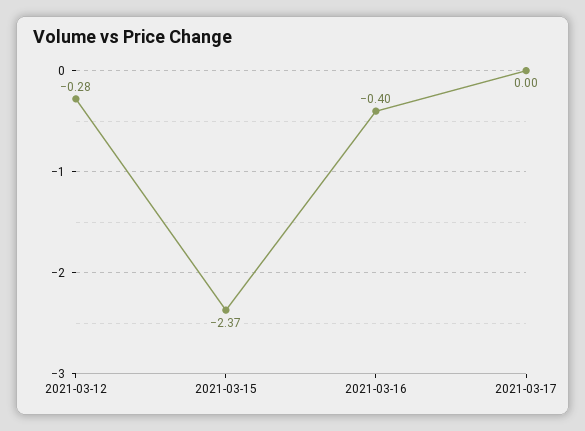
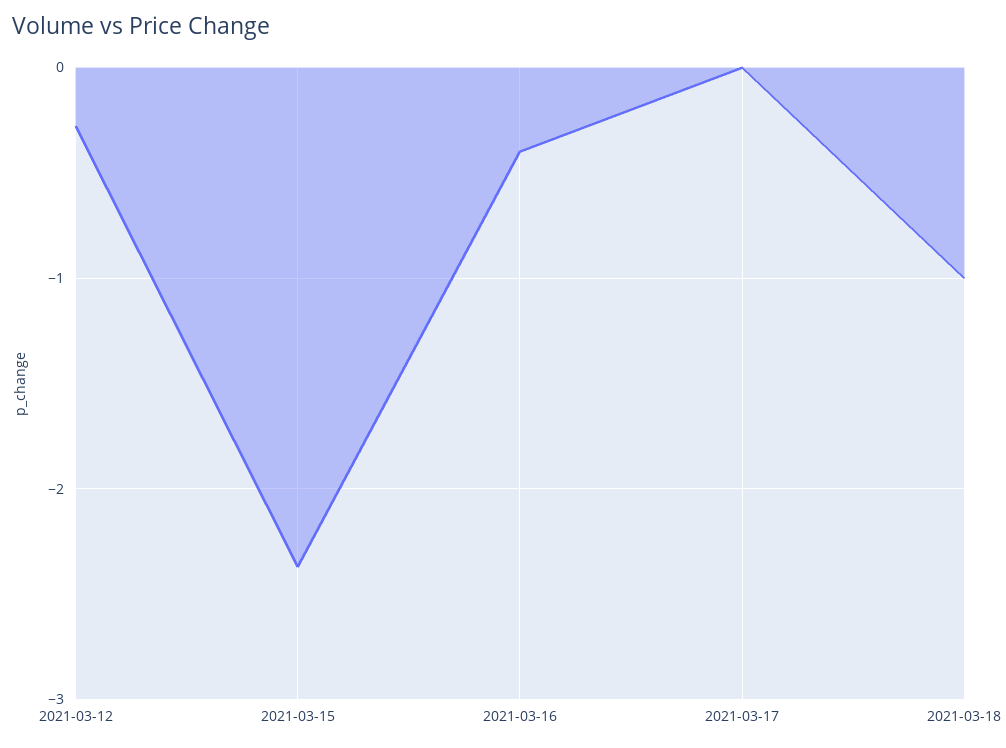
2021-03-18: none -> -1

